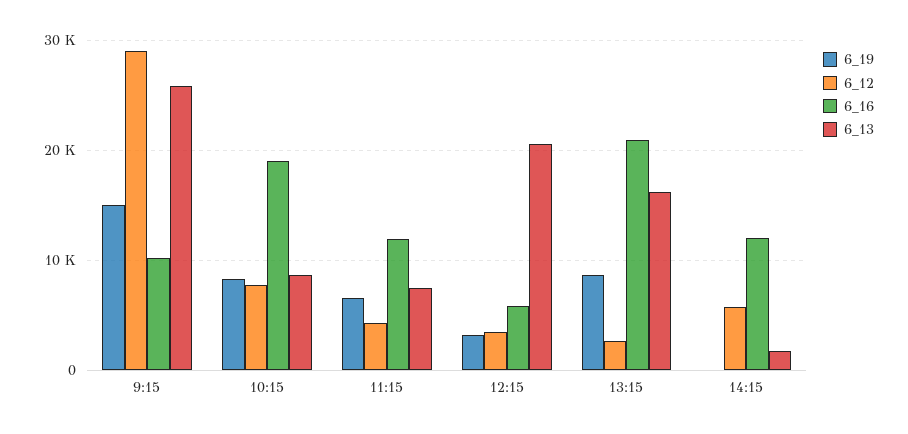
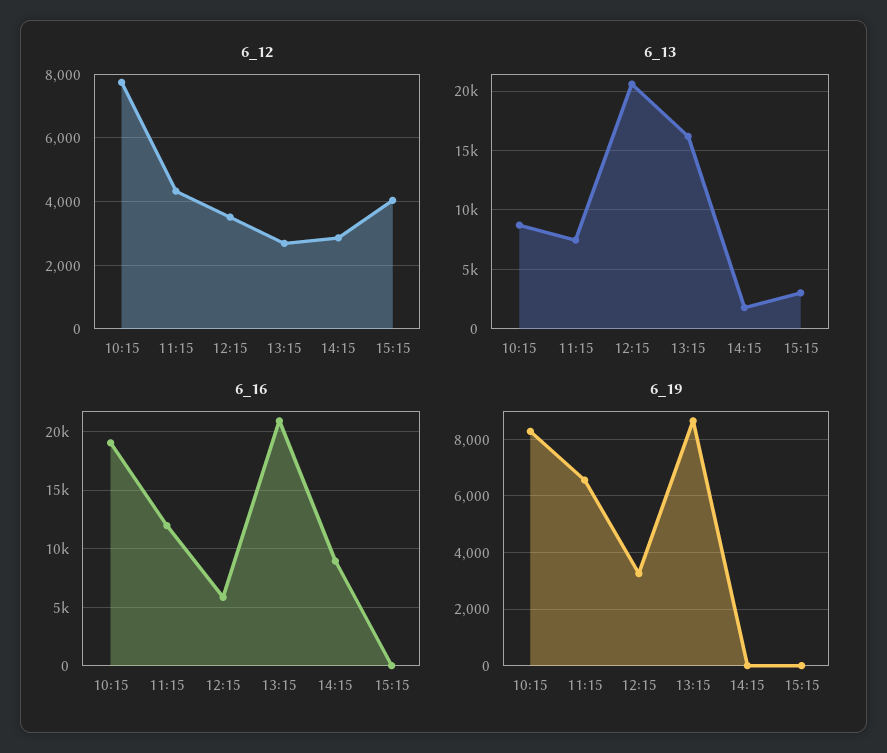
6_19, 9:15: 15000 -> none
6_12, 9:15: 29000 -> none
6_16, 9:15: 10000 -> none
6_13, 9:15: 26000 -> none
6_12, 14:15: 6000 -> 2800
6_16, 14:15: 12000 -> 9000
6_12, 15:15: none -> 4000
6_13, 15:15: none -> 3000
6_16, 15:15: none -> 0
6_19, 15:15: none -> 0

